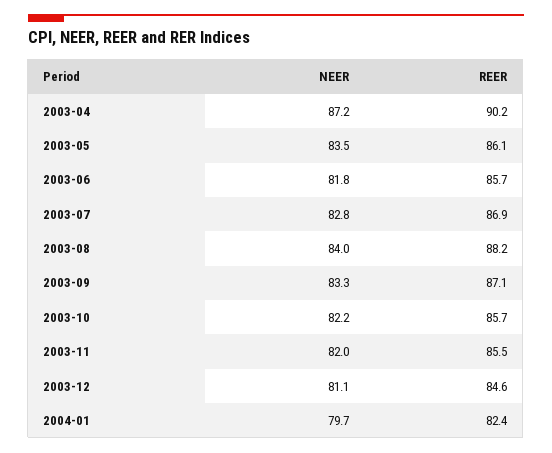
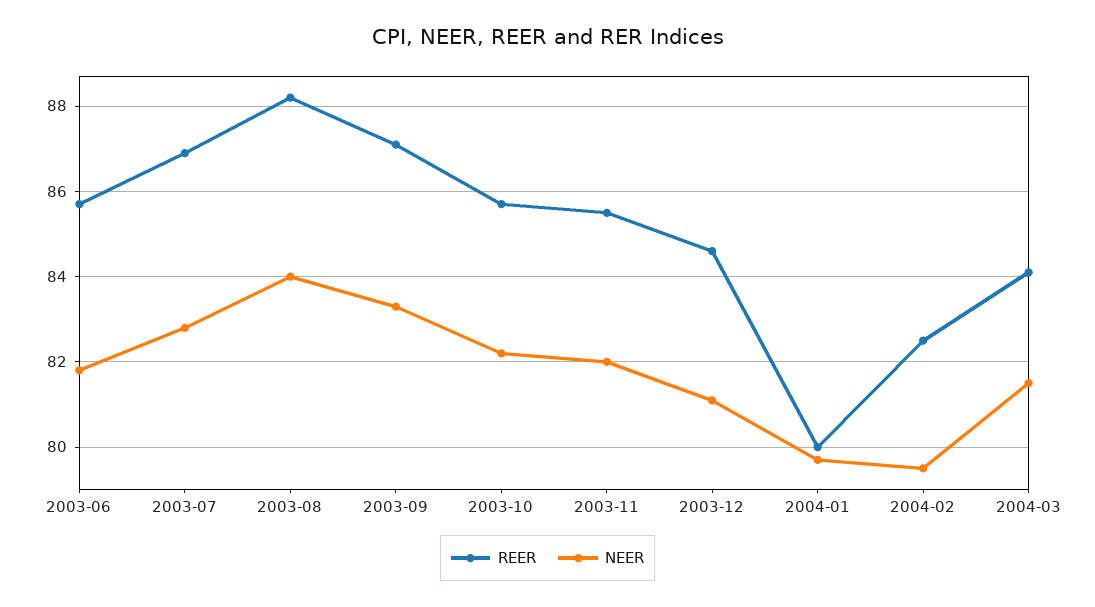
NEER, 2003-04: 87.2 -> none
REER, 2003-04: 90.2 -> none
NEER, 2003-05: 83.5 -> none
REER, 2003-05: 86.1 -> none
REER, 2004-01: 82.4 -> 80
REER, 2004-02: none -> 82.5
NEER, 2004-02: none -> 79.5
REER, 2004-03: none -> 84
NEER, 2004-03: none -> 81.5

